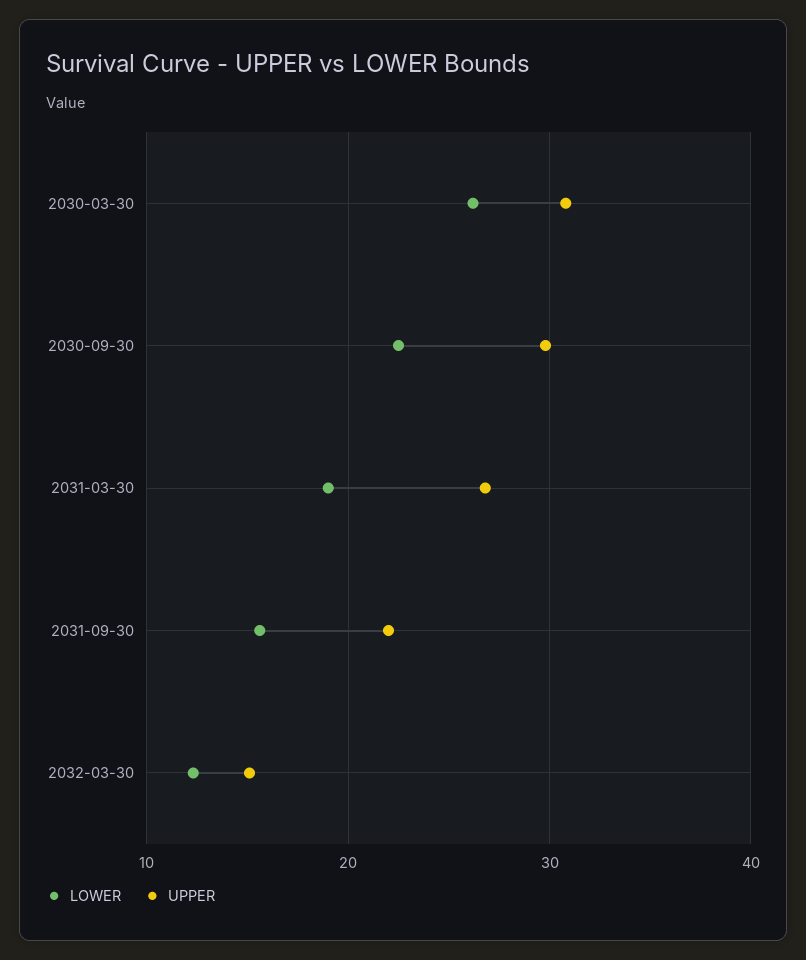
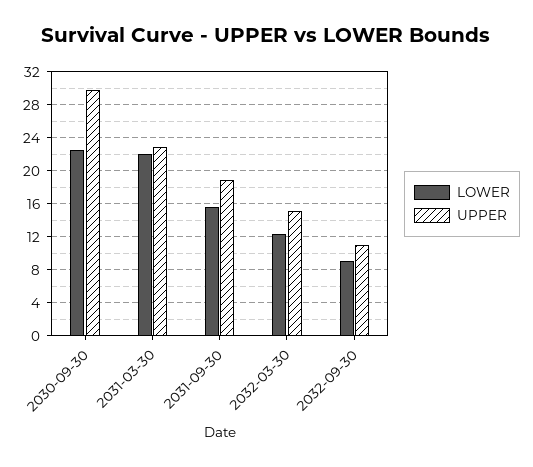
LOWER, 2030-03-30: 26 -> none
UPPER, 2030-03-30: 31 -> none
LOWER, 2031-03-30: 19 -> 22
UPPER, 2031-03-30: 27 -> 23
UPPER, 2031-09-30: 22 -> 19
LOWER, 2032-09-30: none -> 9
UPPER, 2032-09-30: none -> 11

